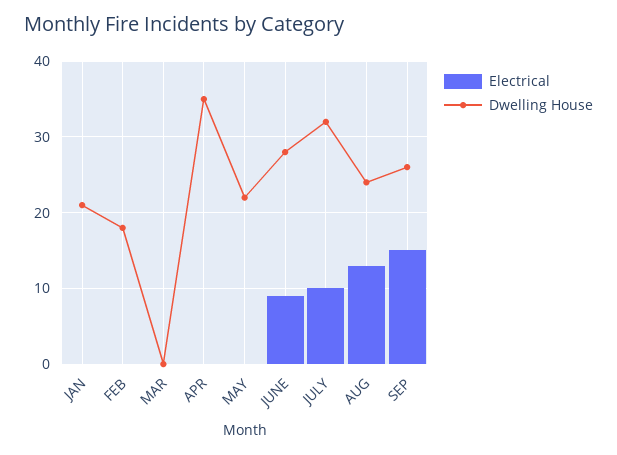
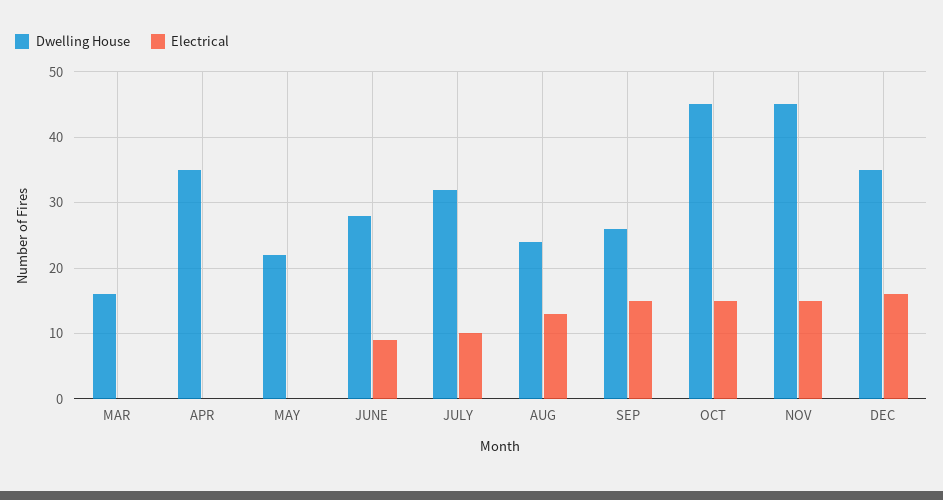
Electrical, JAN: 0 -> none
Dwelling House, JAN: 21 -> none
Electrical, FEB: 0 -> none
Dwelling House, FEB: 18 -> none
Dwelling House, MAR: 0 -> 16
Dwelling House, OCT: none -> 45
Electrical, OCT: none -> 15
Dwelling House, NOV: none -> 45
Electrical, NOV: none -> 15
Dwelling House, DEC: none -> 35
Electrical, DEC: none -> 16

